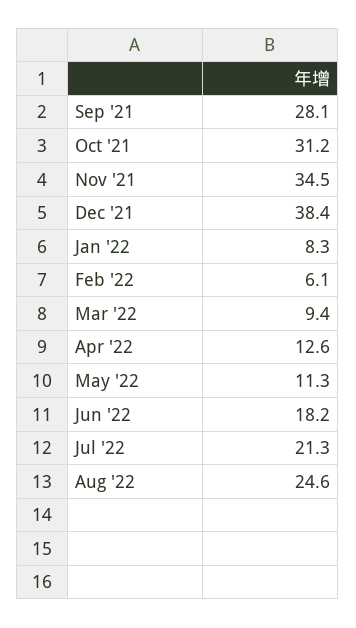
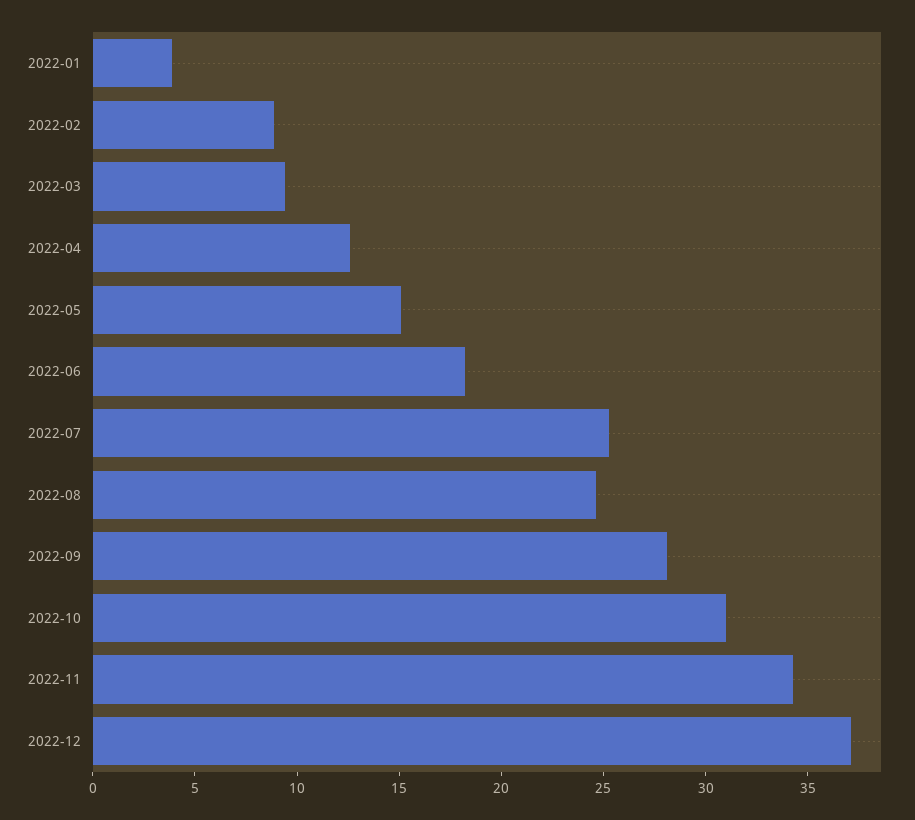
Sep '21: 28.1 -> none
Oct '21: 31.2 -> none
Nov '21: 34.5 -> none
Dec '21: 38.4 -> none
Jan '22: 8.3 -> 4
Feb '22: 6.1 -> 9
May '22: 11.3 -> 15
Jul '22: 21.3 -> 25
2022-09: none -> 28
2022-10: none -> 31
2022-11: none -> 34
2022-12: none -> 37

